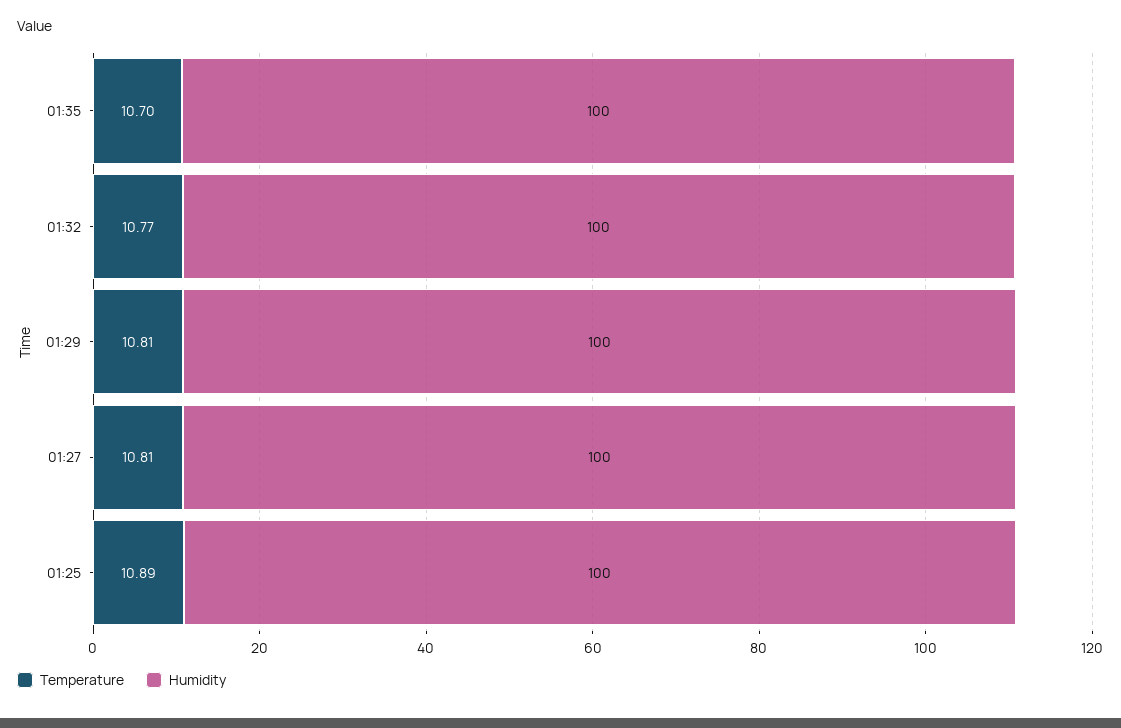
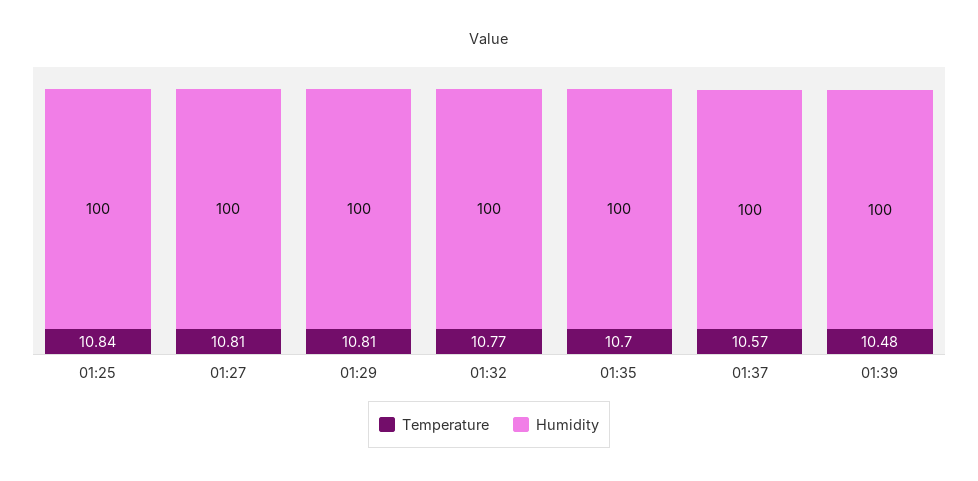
Temperature, 01:25: 10.89 -> 10.84
Temperature, 01:37: none -> 10.57
Humidity, 01:37: none -> 100
Temperature, 01:39: none -> 10.48
Humidity, 01:39: none -> 100

